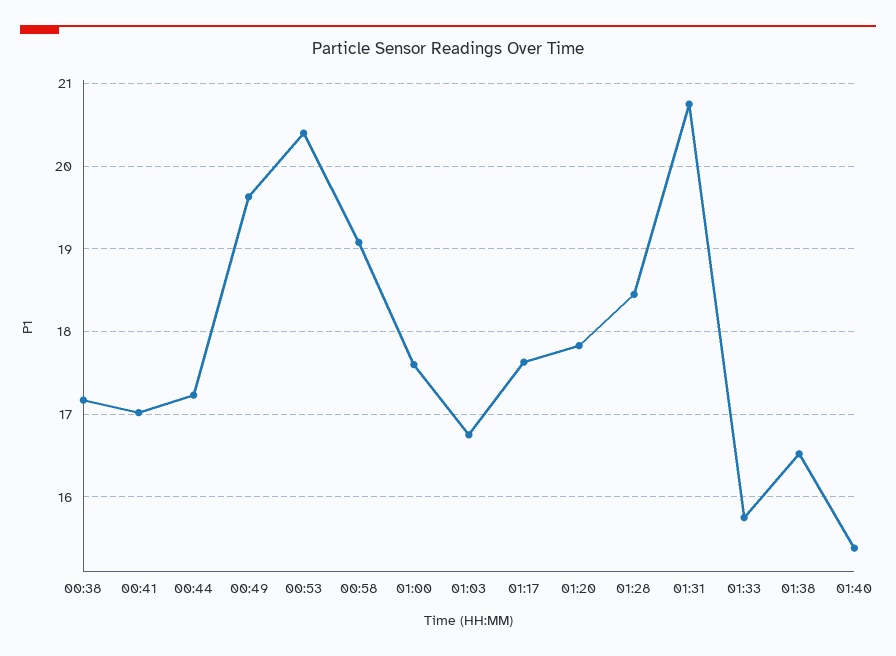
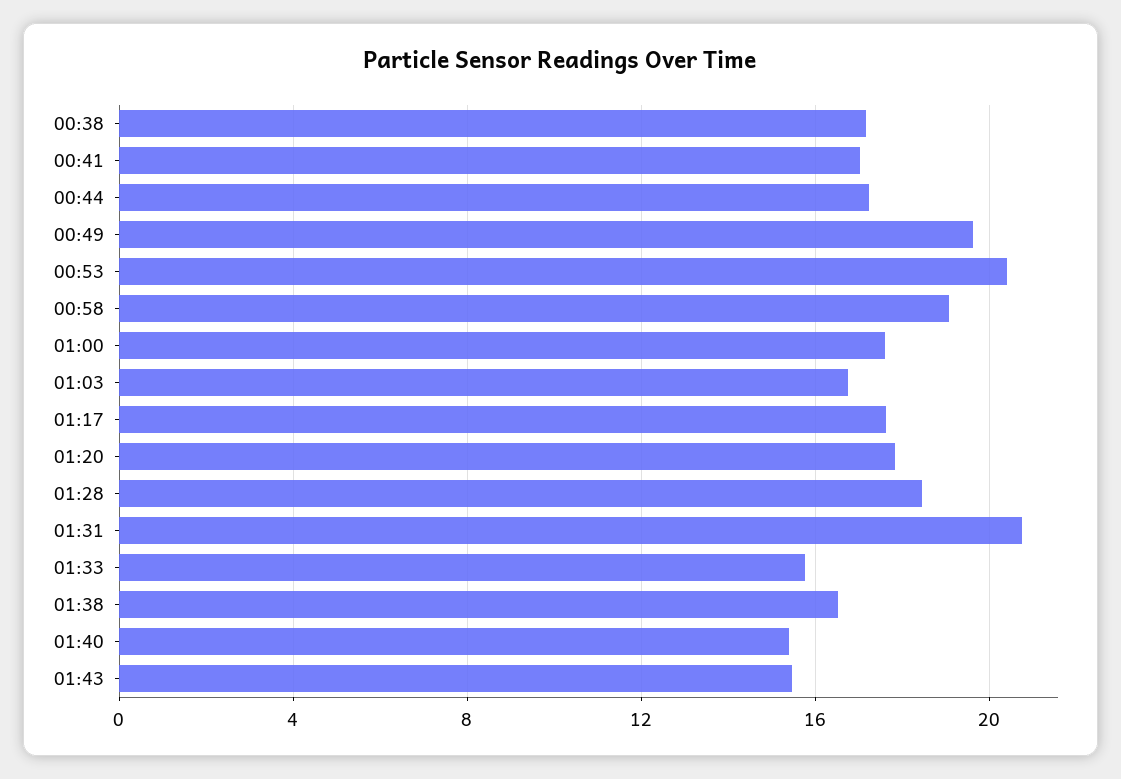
01:43: none -> 15.5

